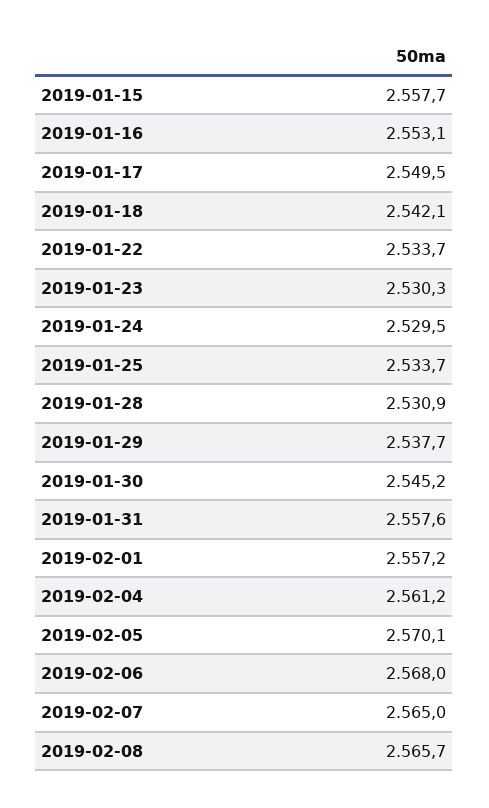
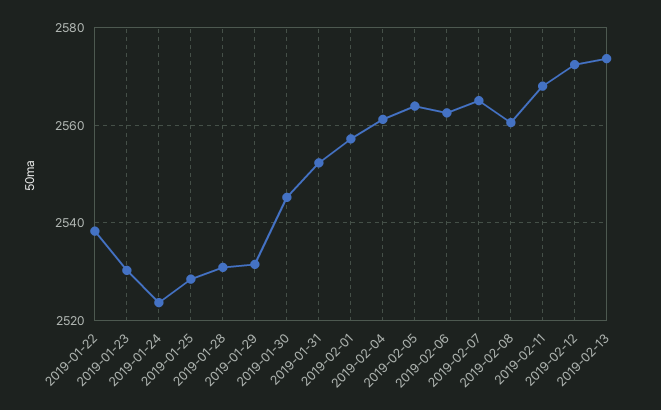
2019-01-15: 2557.7 -> none
2019-01-16: 2553.1 -> none
2019-01-17: 2549.5 -> none
2019-01-18: 2542.1 -> none
2019-01-22: 2533.7 -> 2538
2019-01-24: 2529.5 -> 2524
2019-01-25: 2533.7 -> 2528
2019-01-29: 2537.7 -> 2532
2019-01-31: 2557.6 -> 2552
2019-02-05: 2570.1 -> 2564
2019-02-06: 2568 -> 2562
2019-02-08: 2565.7 -> 2560
2019-02-11: none -> 2568
2019-02-12: none -> 2572
2019-02-13: none -> 2574

